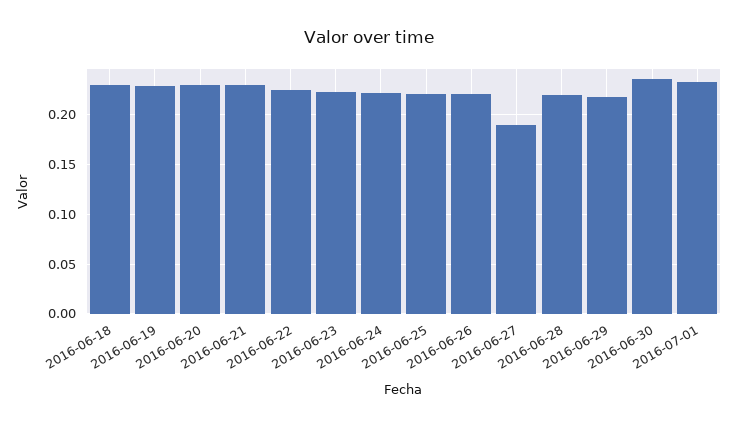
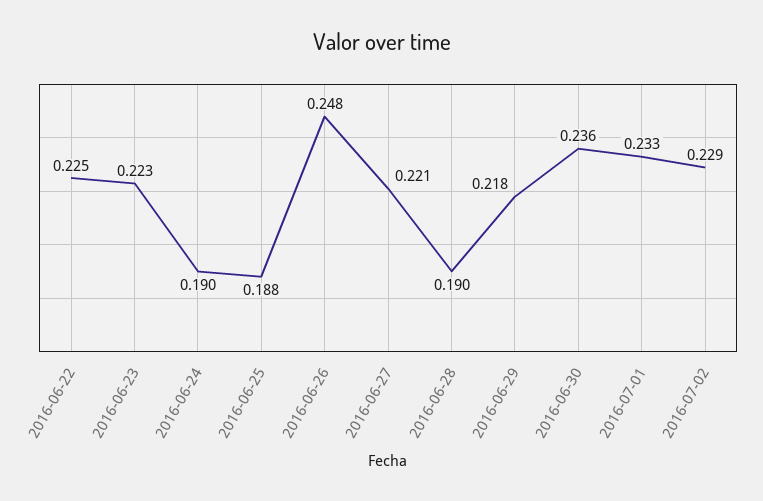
2016-06-18: 0.23 -> none
2016-06-19: 0.23 -> none
2016-06-20: 0.23 -> none
2016-06-21: 0.23 -> none
2016-06-24: 0.22 -> 0.19
2016-06-25: 0.22 -> 0.188
2016-06-26: 0.22 -> 0.248
2016-06-27: 0.19 -> 0.221
2016-06-28: 0.22 -> 0.19
2016-07-02: none -> 0.229

